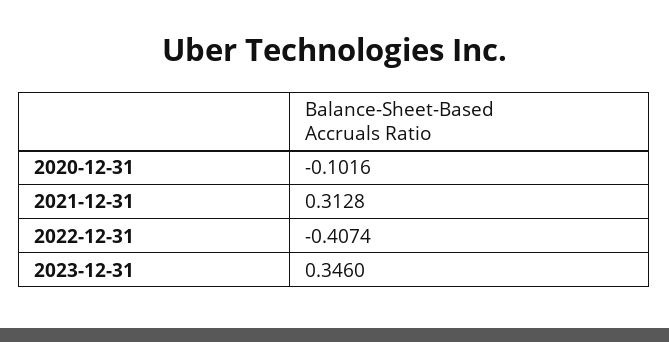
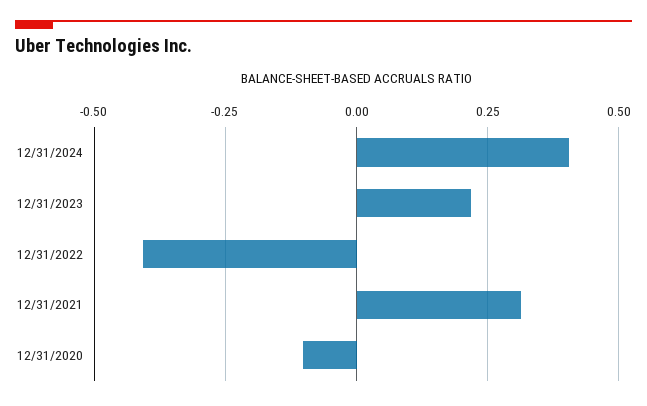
2023-12-31: 0.346 -> 0.225
12/31/2024: none -> 0.4

